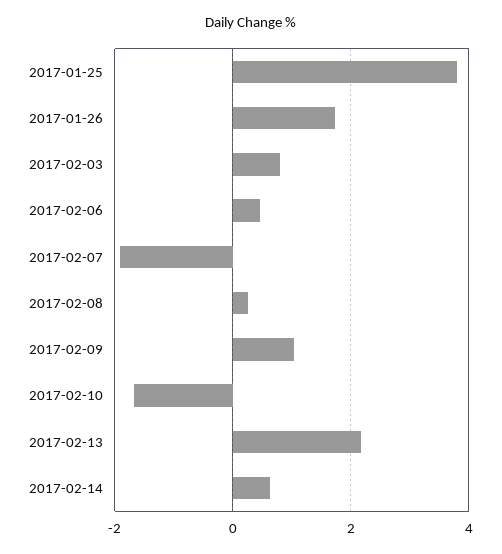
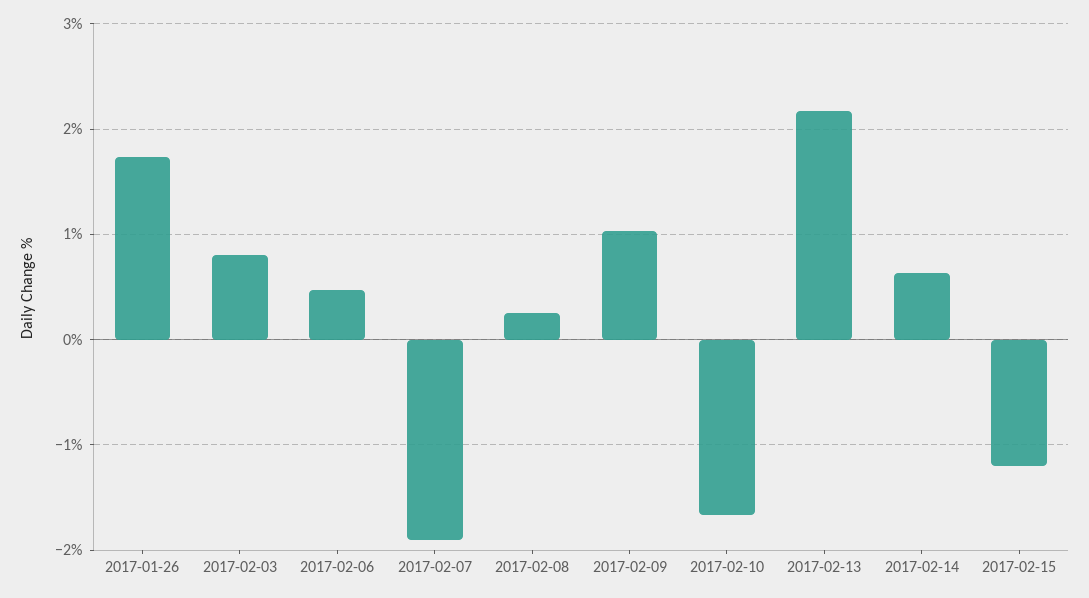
2017-01-25: 3.8 -> none
2017-02-15: none -> -1.2

